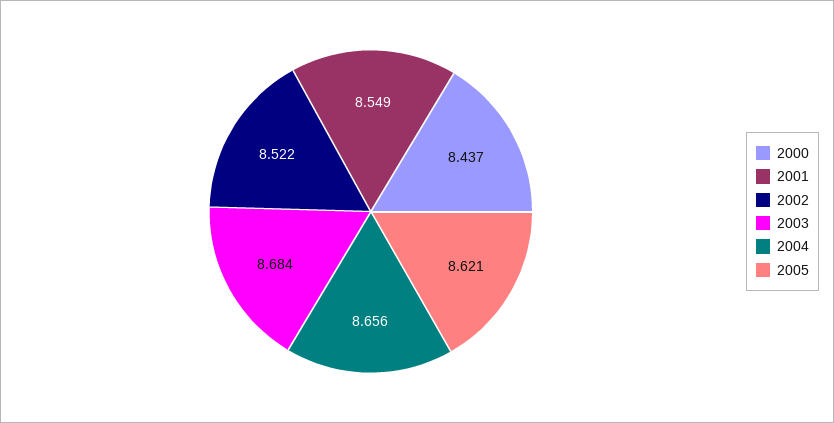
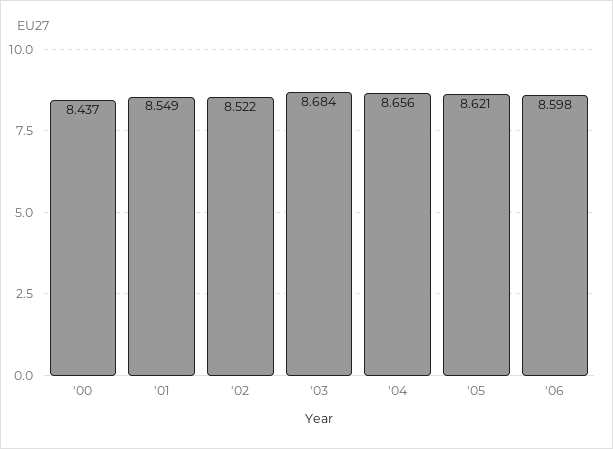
'06: none -> 8.598

